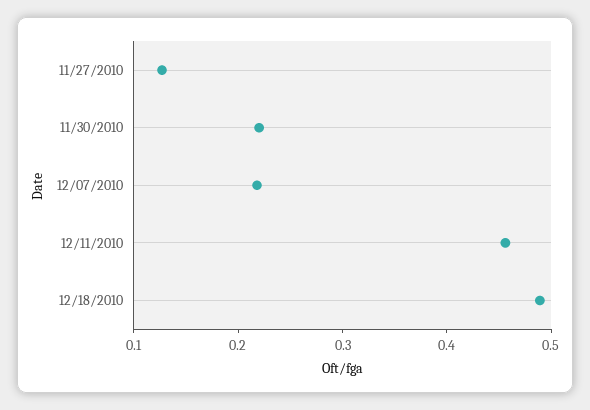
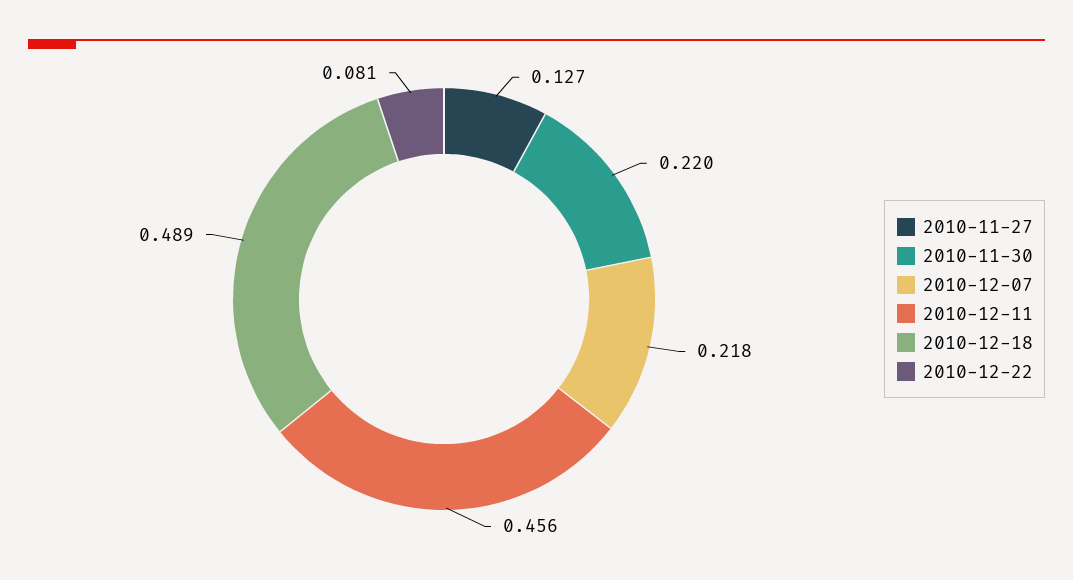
2010-12-22: none -> 0.081

